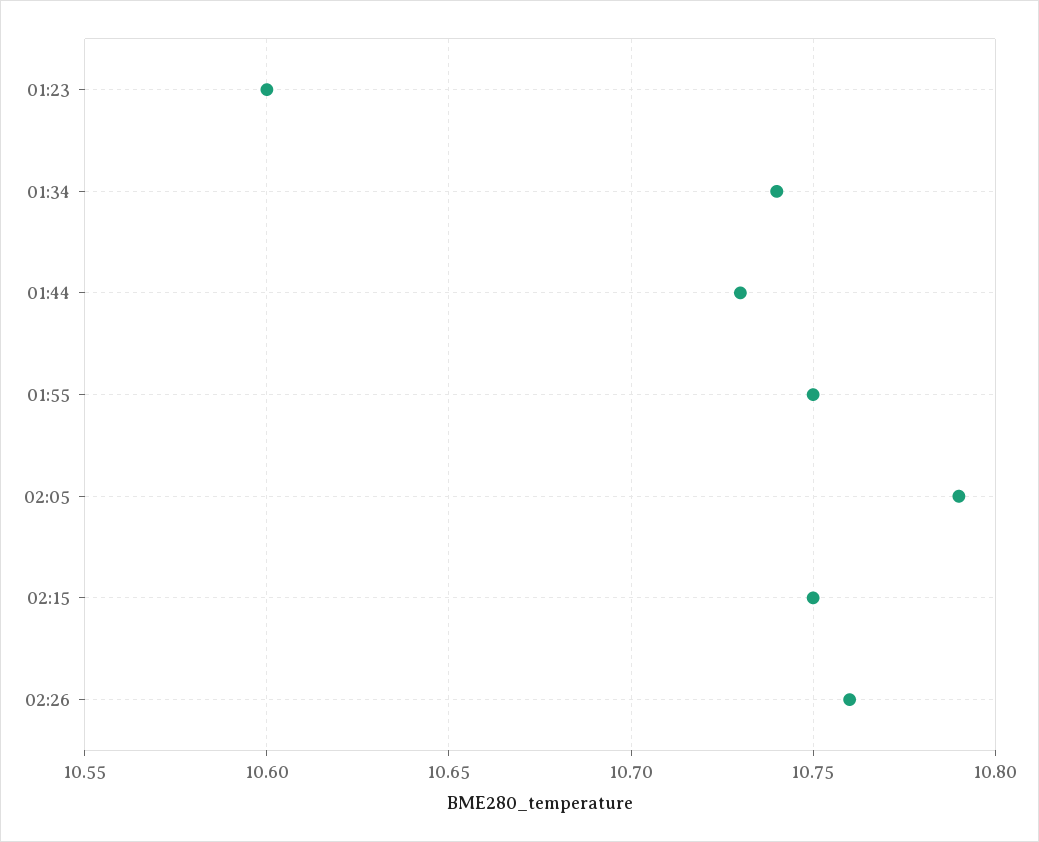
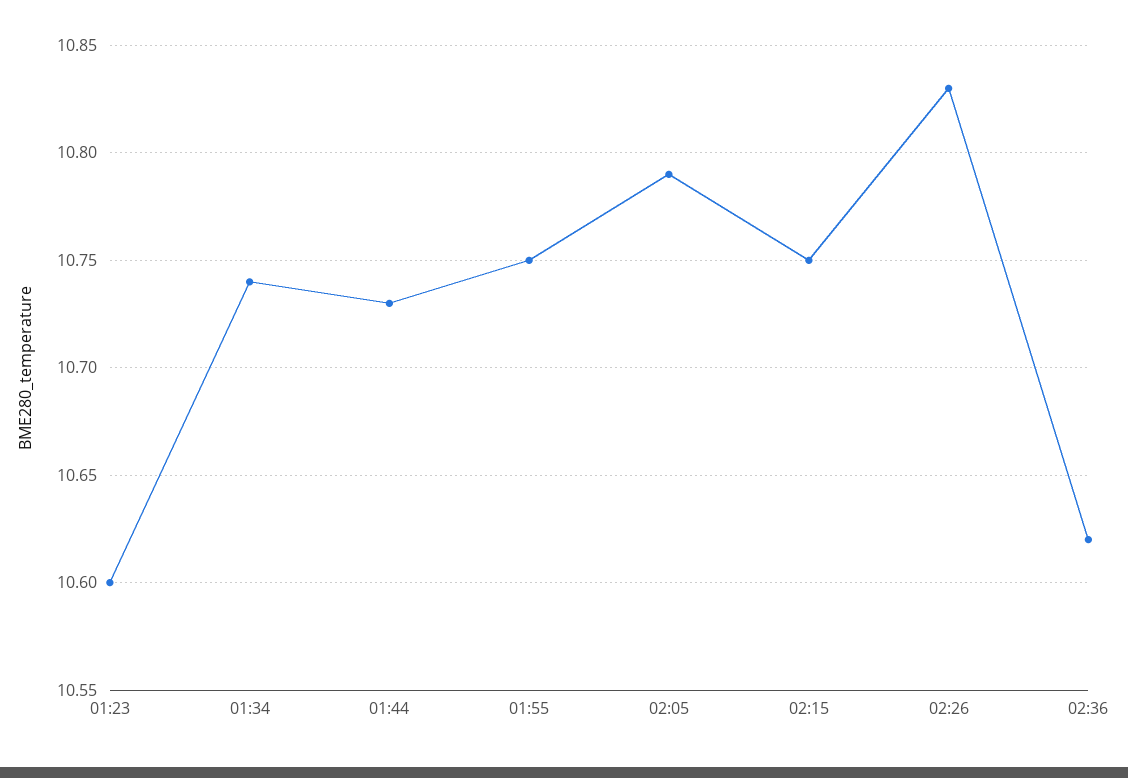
02:26: 10.76 -> 10.83
02:36: none -> 10.62

